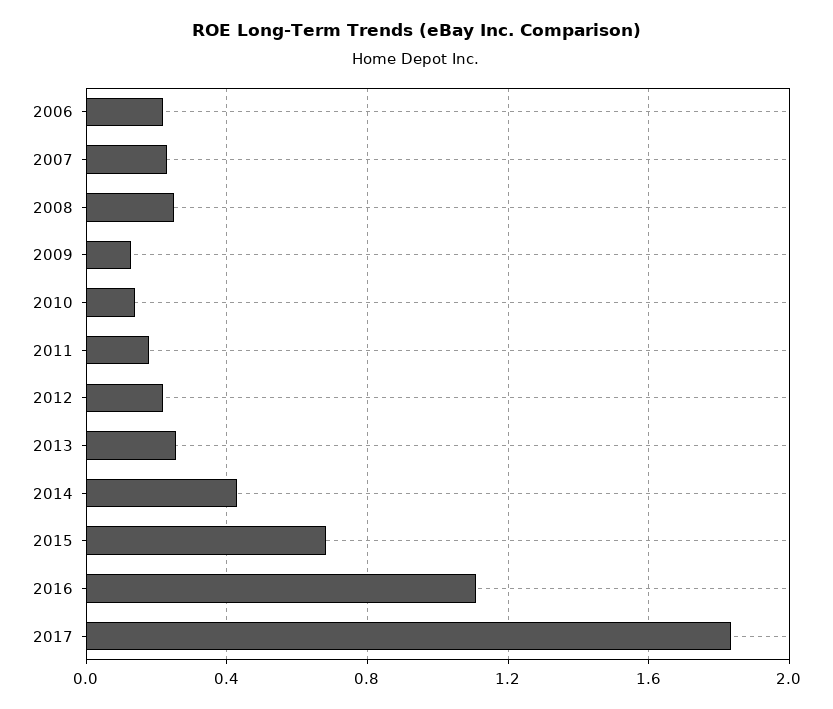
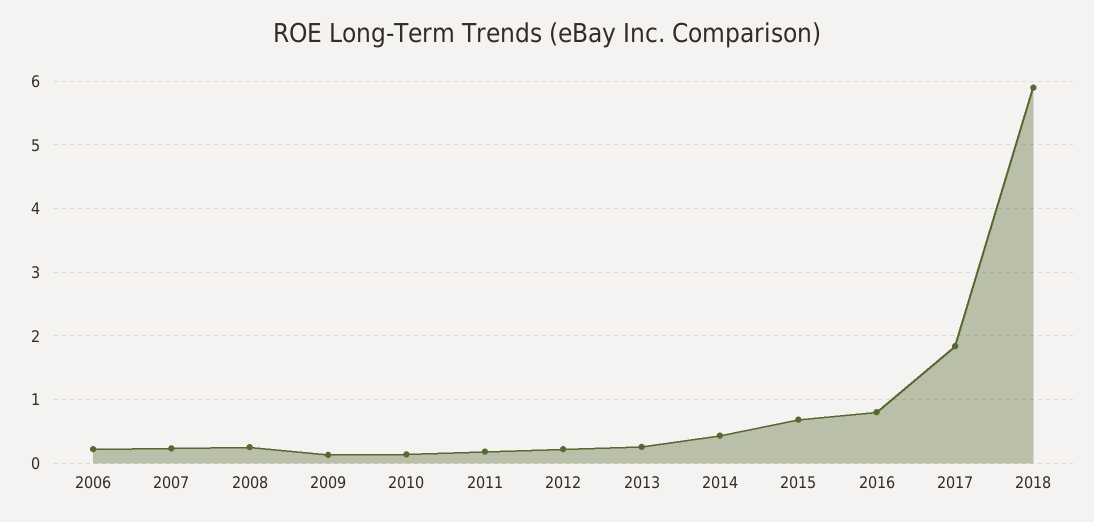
2016: 1.1 -> 0.8
2018: none -> 5.9

